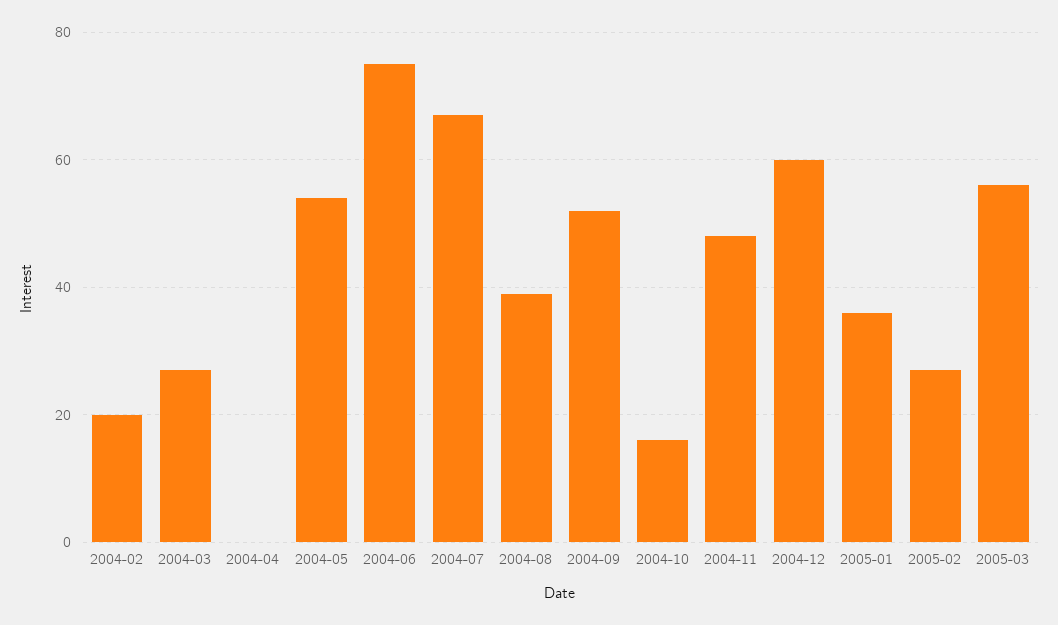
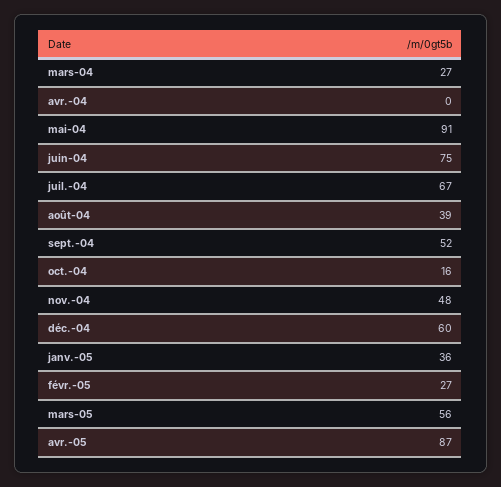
2004-02: 20 -> none
2004-05: 55 -> 91
avr.-05: none -> 87

